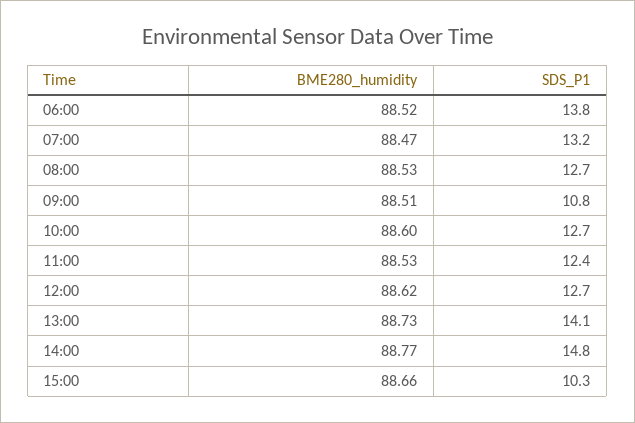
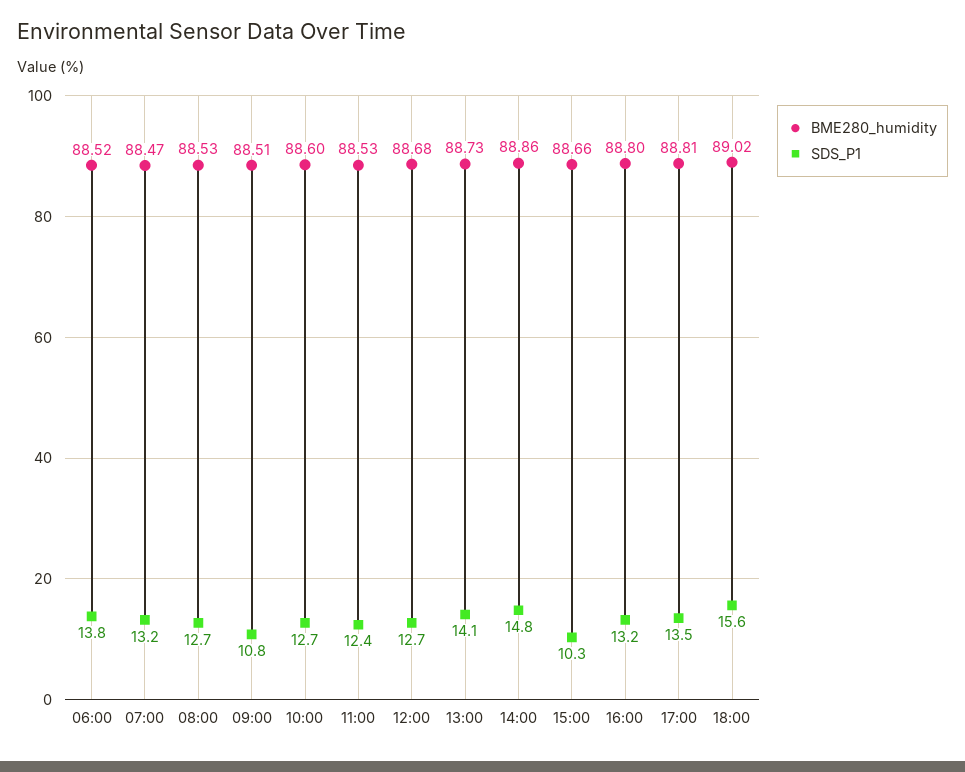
BME280_humidity, 12:00: 88.62 -> 88.68
BME280_humidity, 14:00: 88.77 -> 88.86
BME280_humidity, 16:00: none -> 88.8
SDS_P1, 16:00: none -> 13.2
BME280_humidity, 17:00: none -> 88.81
SDS_P1, 17:00: none -> 13.5
BME280_humidity, 18:00: none -> 89.02
SDS_P1, 18:00: none -> 15.6

